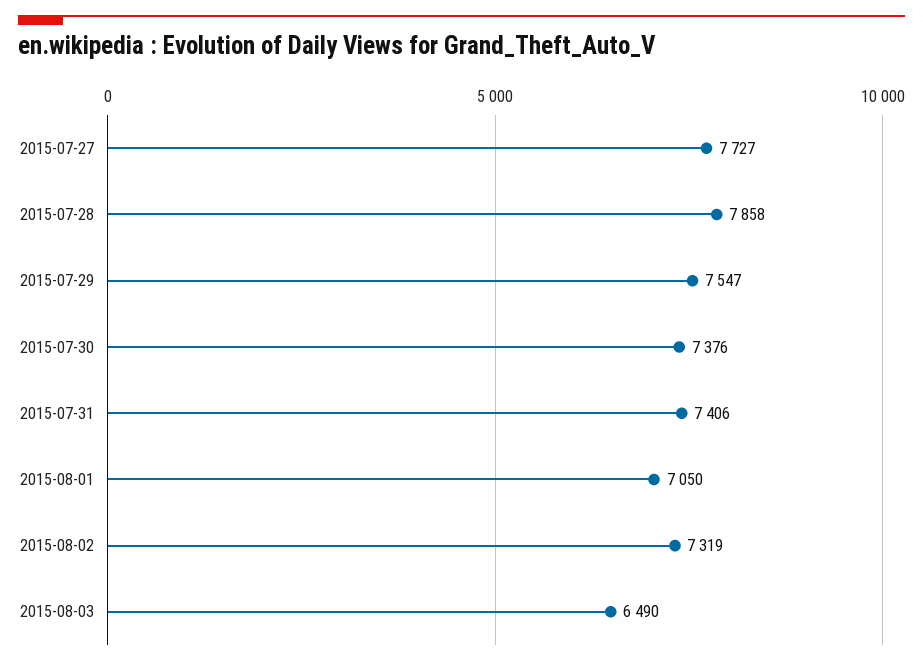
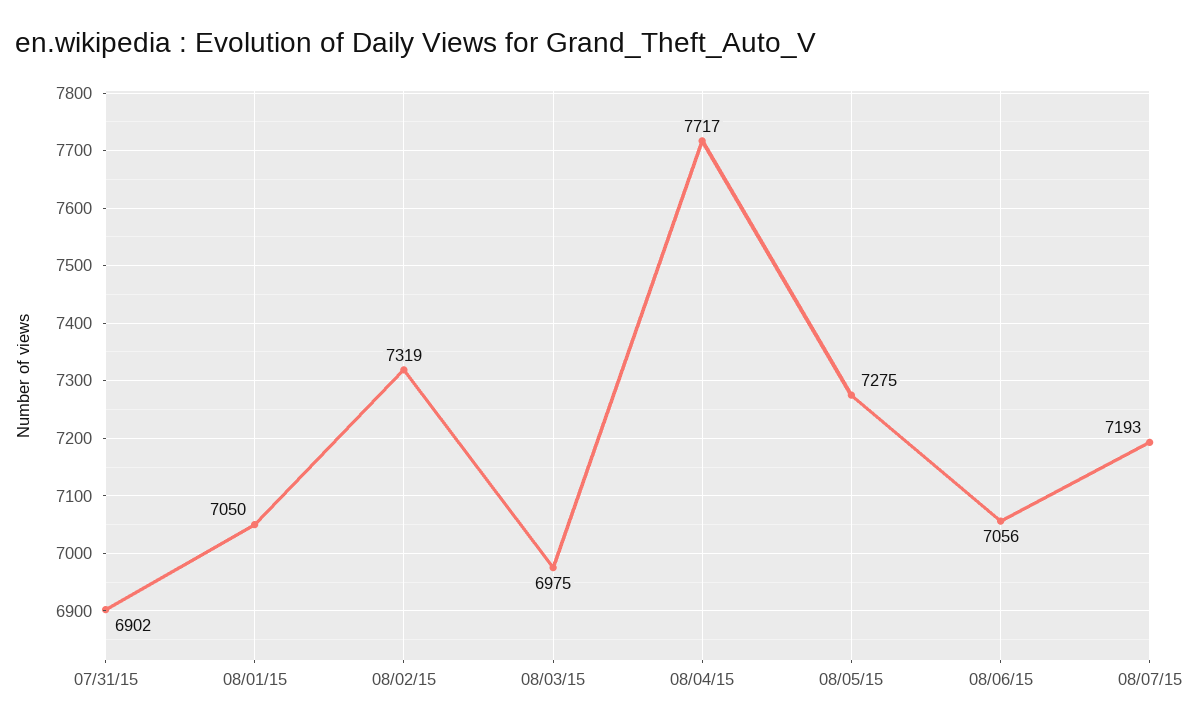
2015-07-27: 7727 -> none
2015-07-28: 7858 -> none
2015-07-29: 7547 -> none
2015-07-30: 7376 -> none
2015-07-31: 7406 -> 6902
2015-08-03: 6490 -> 6975
08/04/15: none -> 7717
08/05/15: none -> 7275
08/06/15: none -> 7056
08/07/15: none -> 7193

